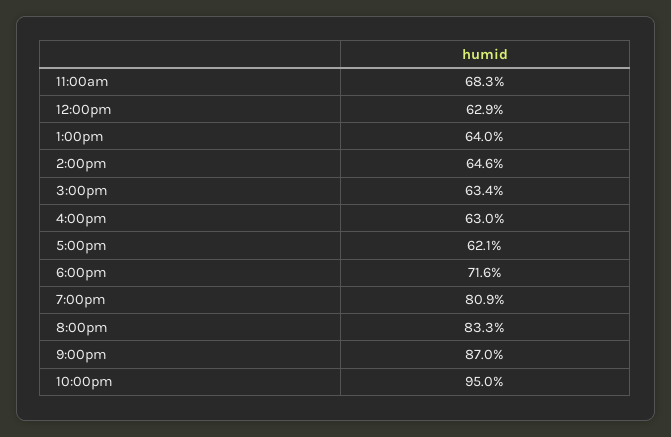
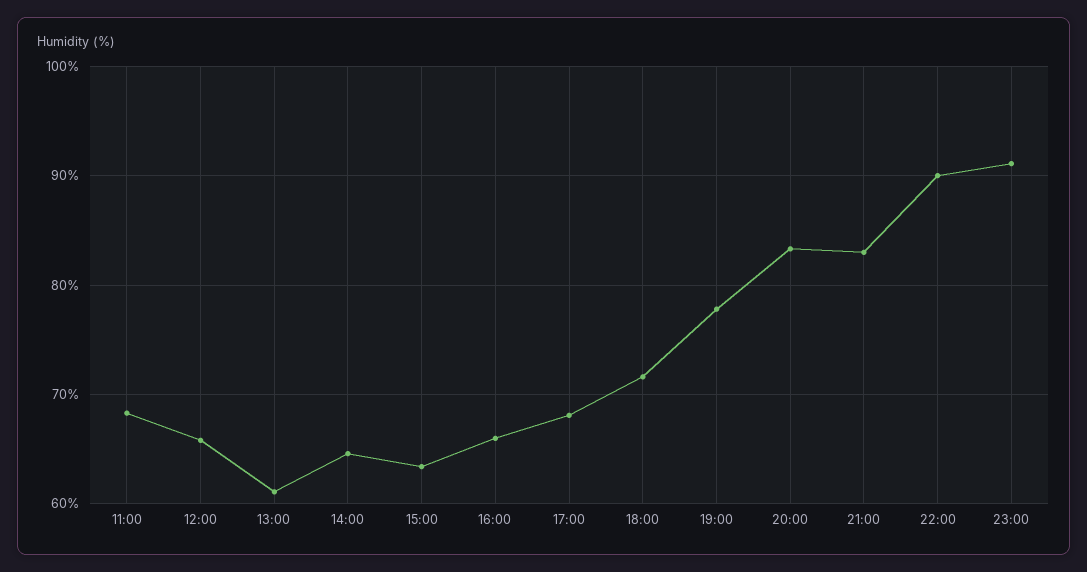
12:00pm: 62.9 -> 66
1:00pm: 64 -> 61
4:00pm: 63 -> 66
5:00pm: 62.1 -> 68
7:00pm: 80.9 -> 78
9:00pm: 87 -> 83
10:00pm: 95 -> 90
23:00: none -> 91

